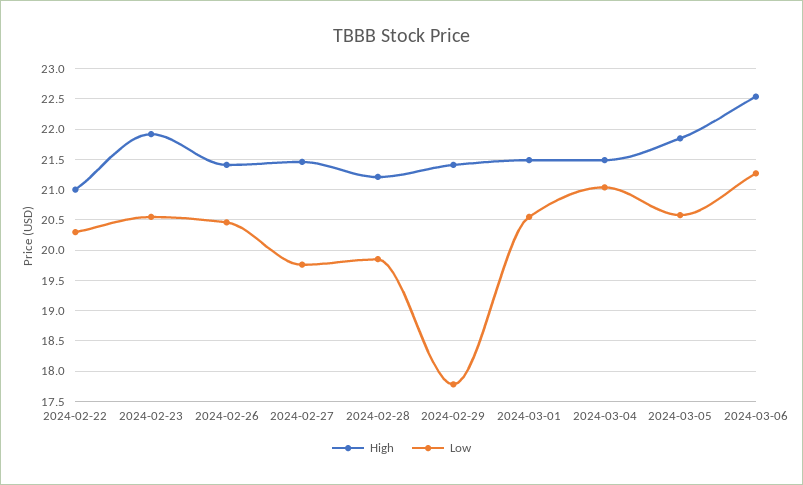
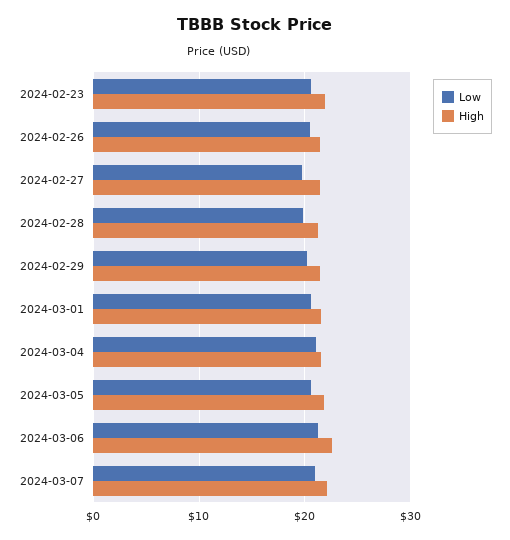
High, 2024-02-22: 21 -> none
Low, 2024-02-22: 20.3 -> none
Low, 2024-02-29: 17.8 -> 20
Low, 2024-03-07: none -> 21
High, 2024-03-07: none -> 22

